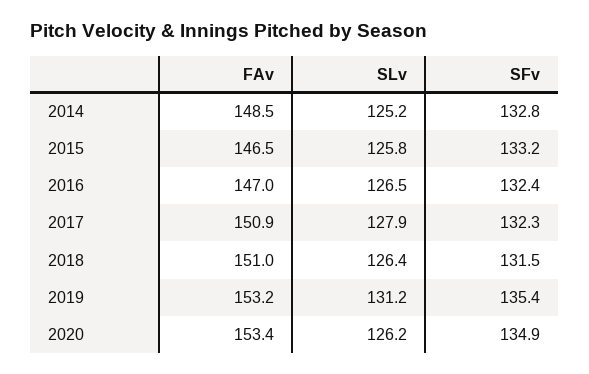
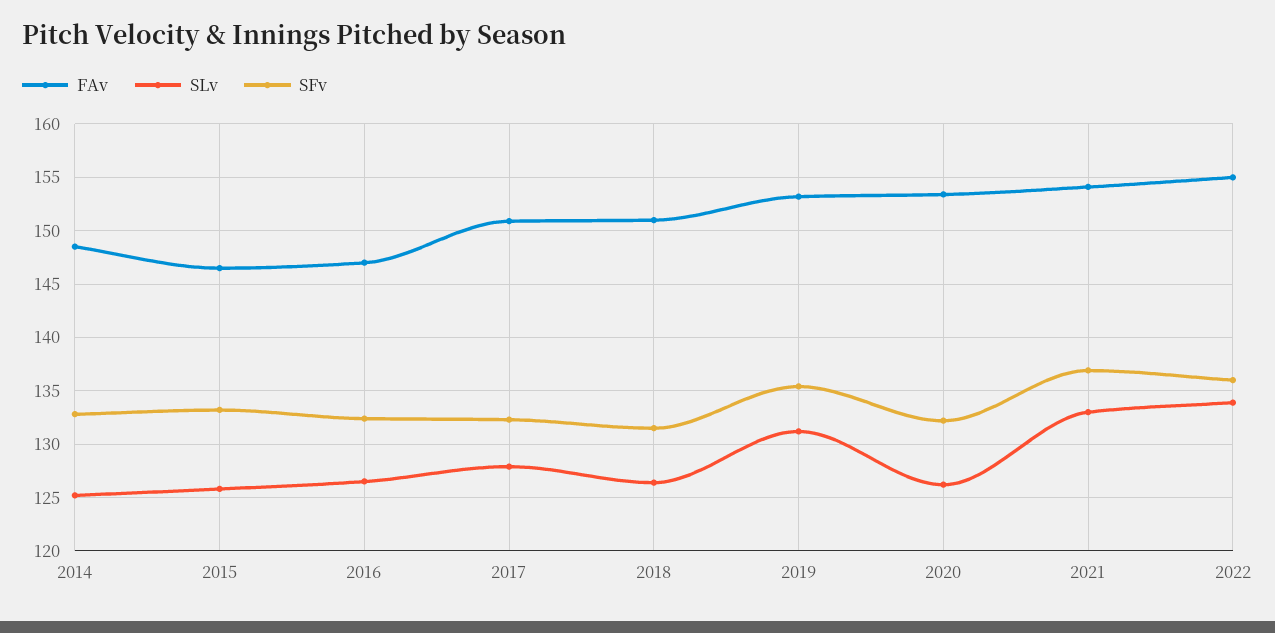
SFv, 2020: 134.9 -> 132
FAv, 2021: none -> 154
SLv, 2021: none -> 133
SFv, 2021: none -> 137
FAv, 2022: none -> 155
SLv, 2022: none -> 134
SFv, 2022: none -> 136

